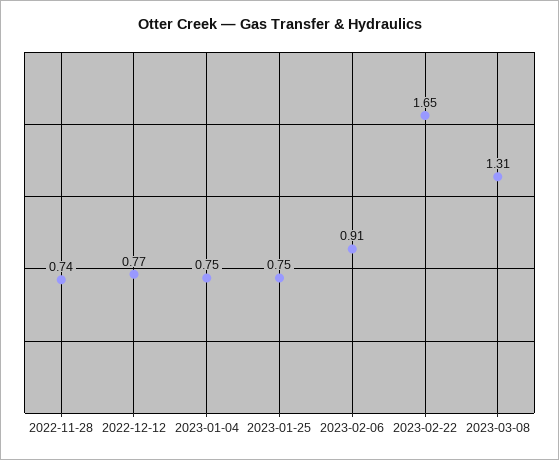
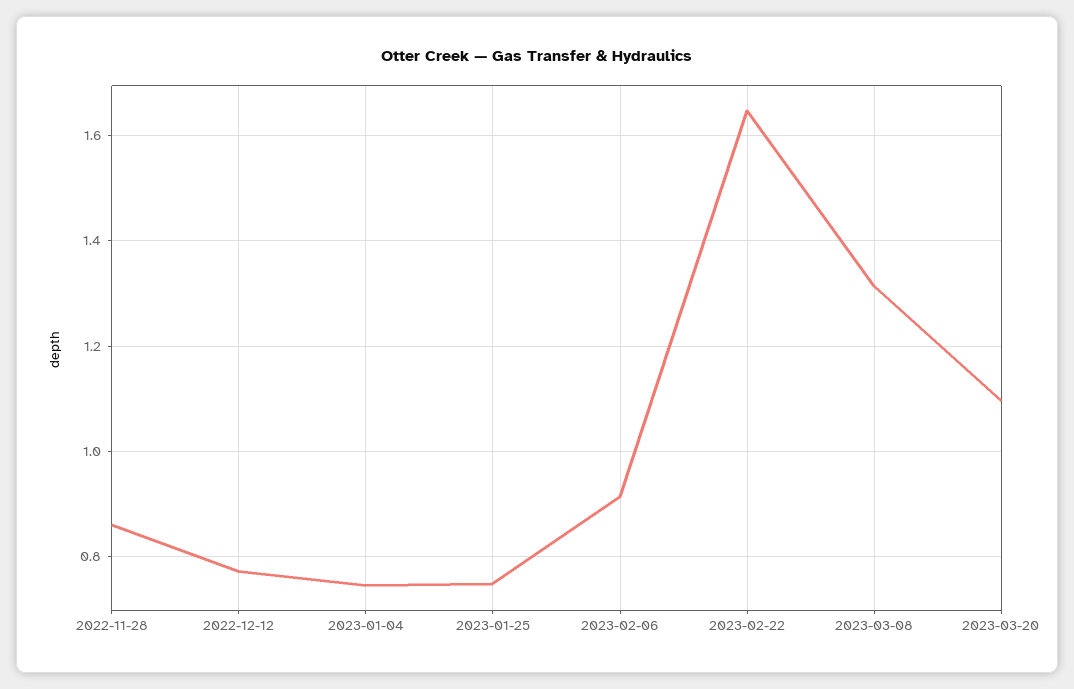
2022-11-28: 0.74 -> 0.86
2023-03-20: none -> 1.1

